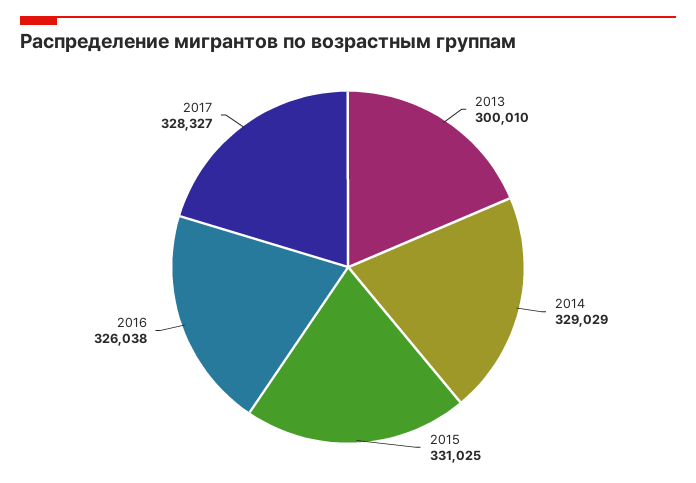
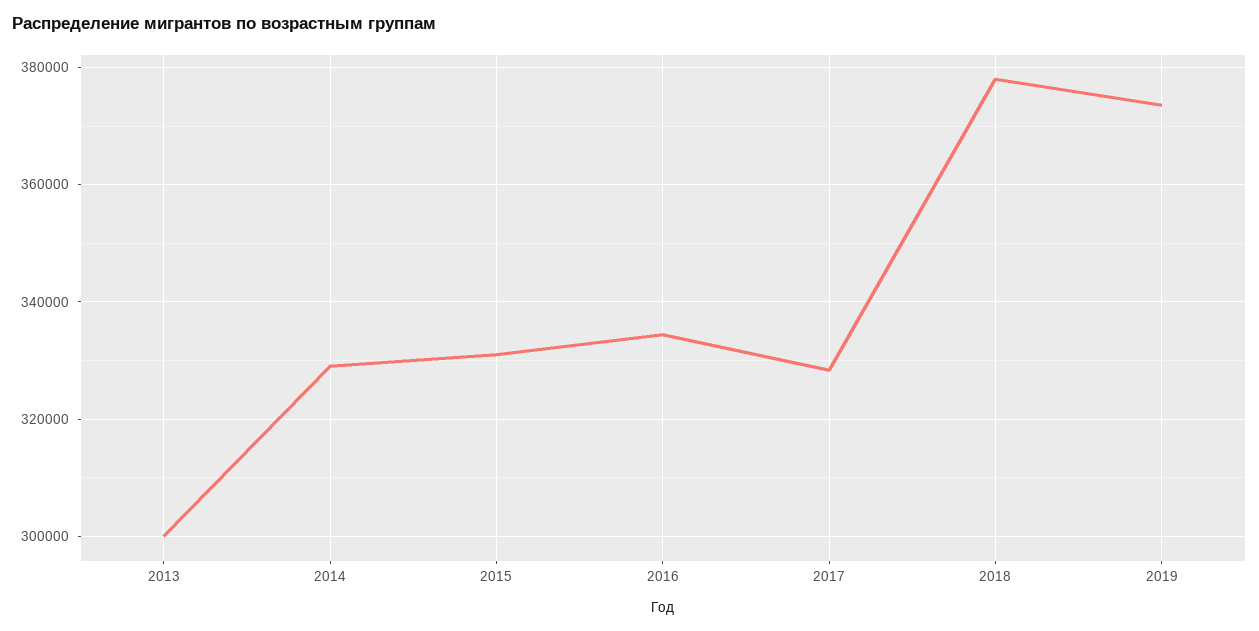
2016: 326038 -> 334000
2018: none -> 378000
2019: none -> 374000

